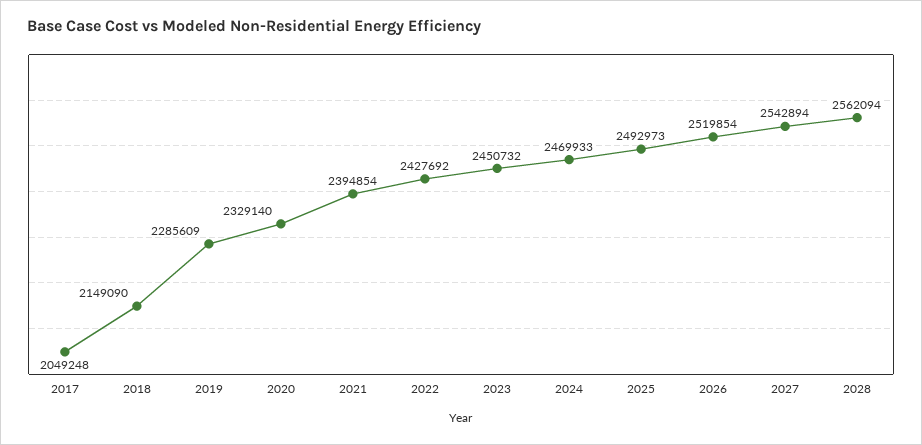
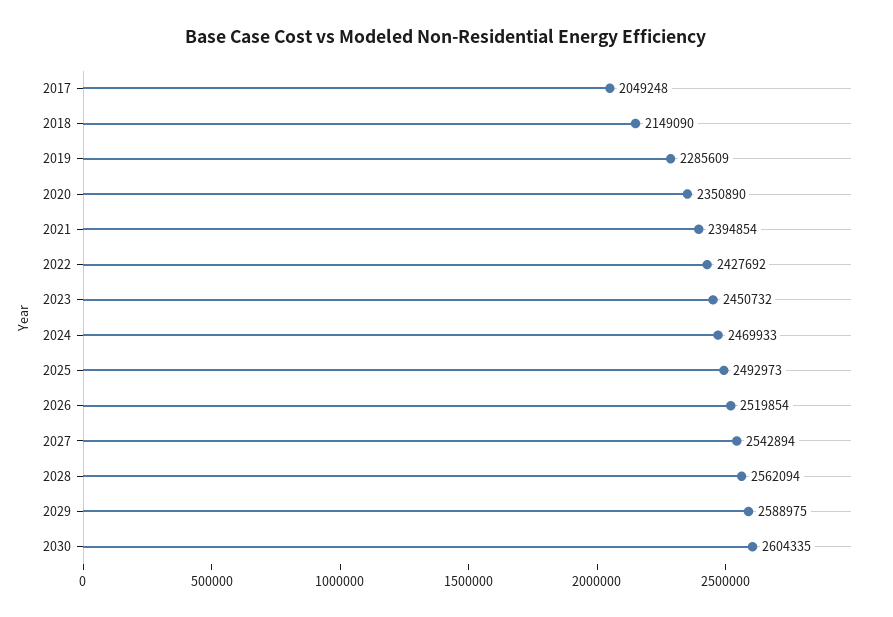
2020: 2329140 -> 2350890
2029: none -> 2588975
2030: none -> 2604335

